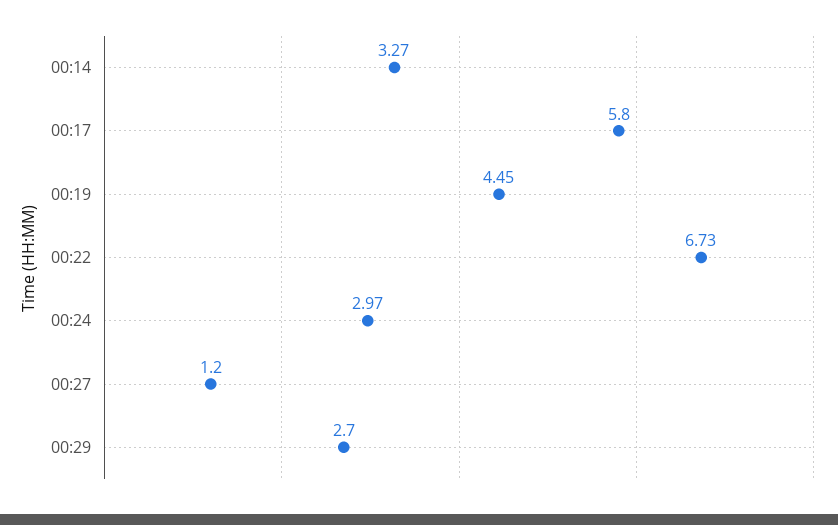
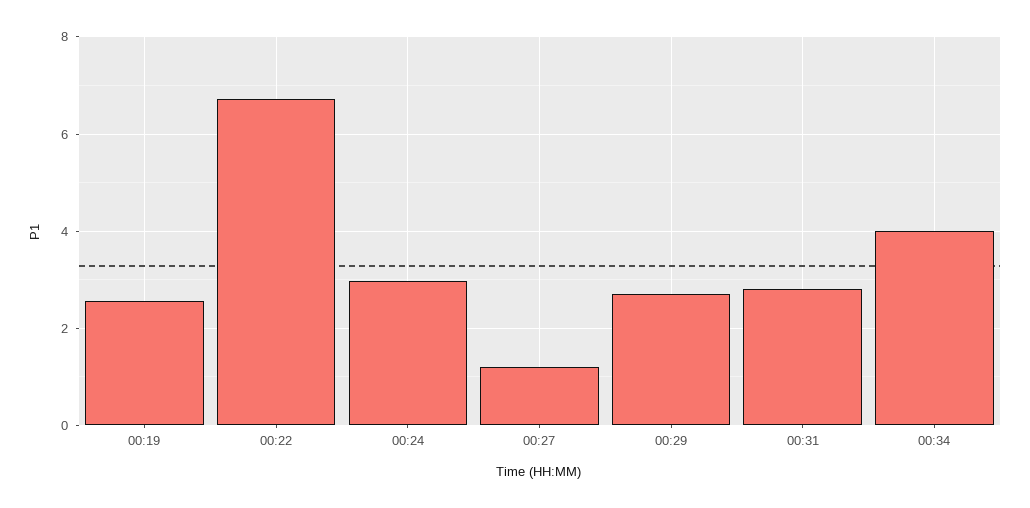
00:14: 3.27 -> none
00:17: 5.8 -> none
00:19: 4.45 -> 2.6
00:31: none -> 2.8
00:34: none -> 4

